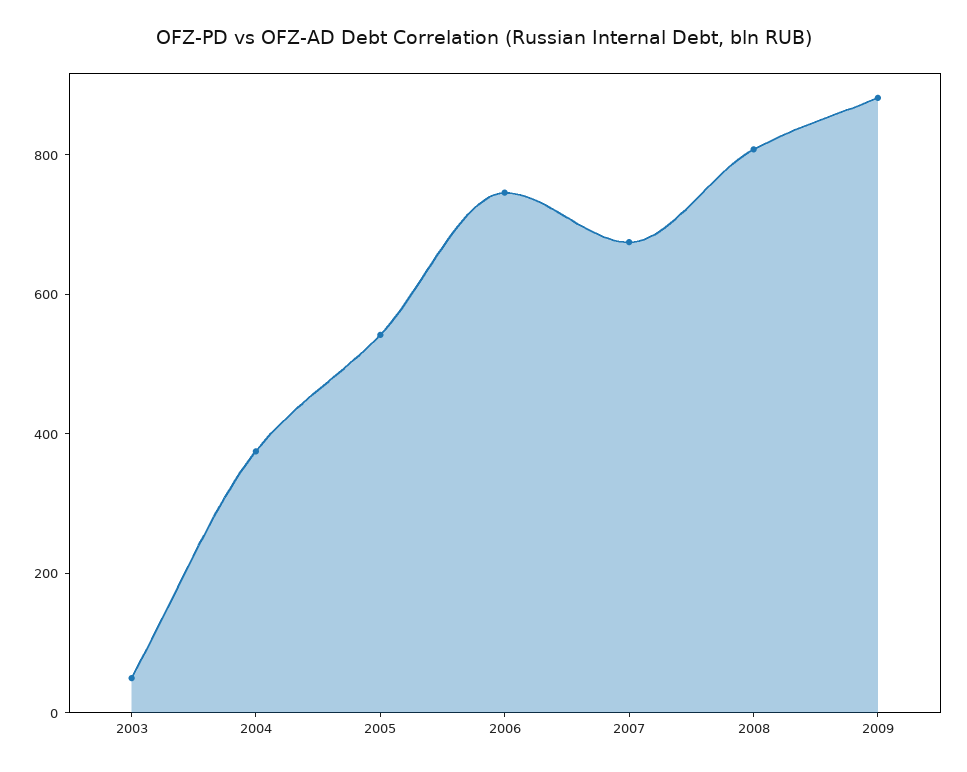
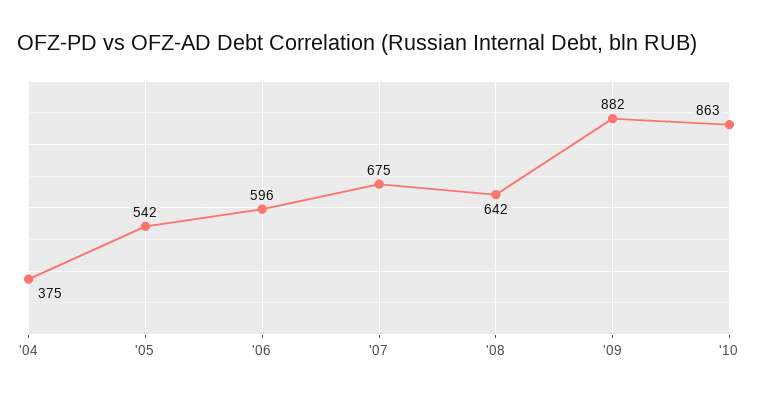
2003: 50 -> none
2006: 750 -> 596
2008: 800 -> 642
'10: none -> 863

